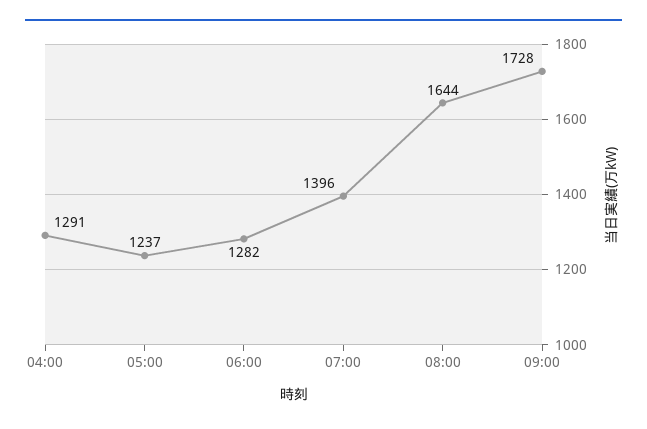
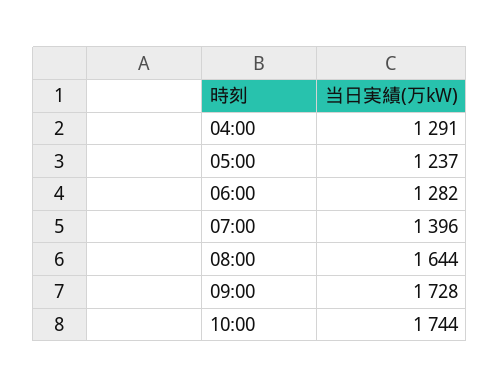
10:00: none -> 1744

